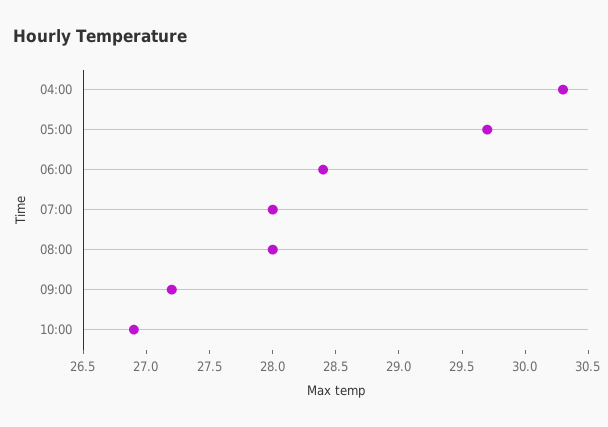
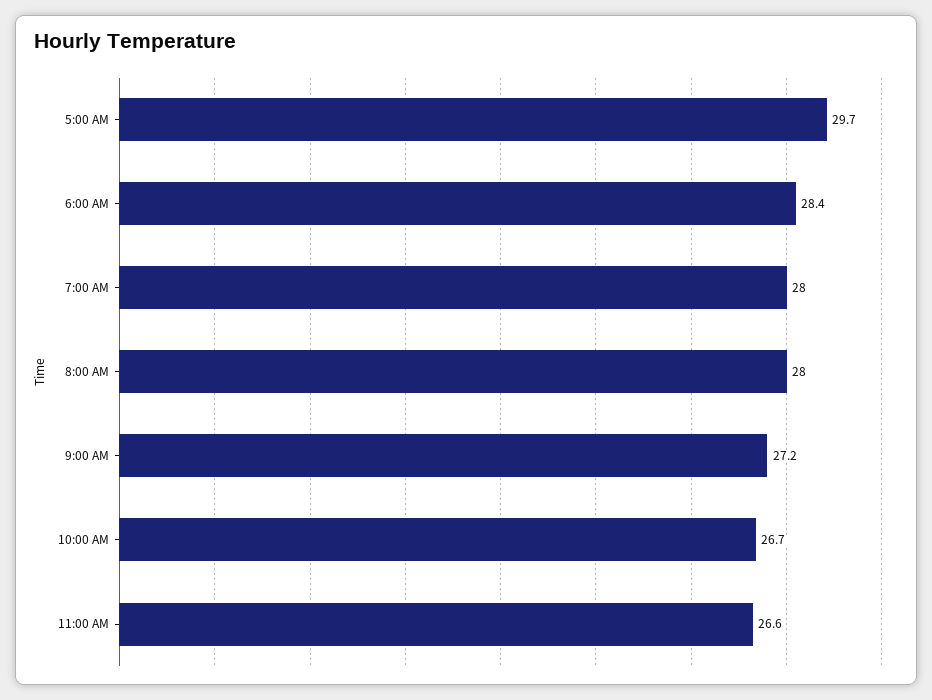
04:00: 30.3 -> none
10:00: 26.9 -> 26.7
11:00 AM: none -> 26.6

